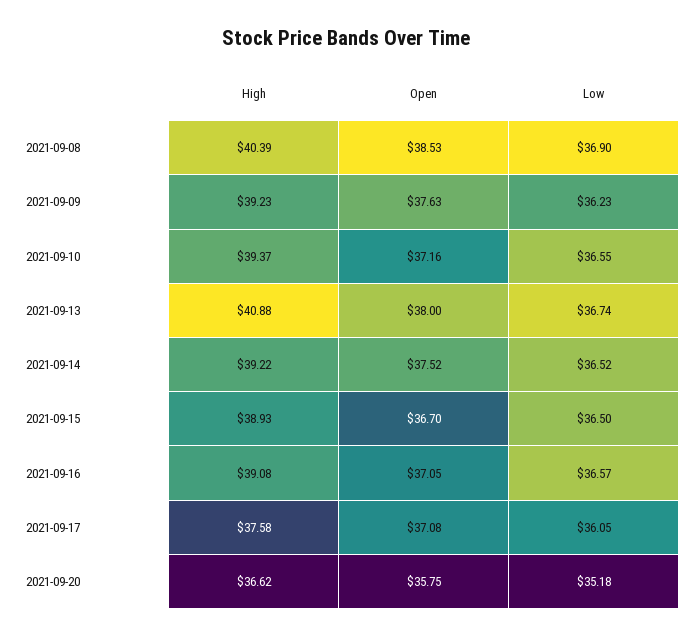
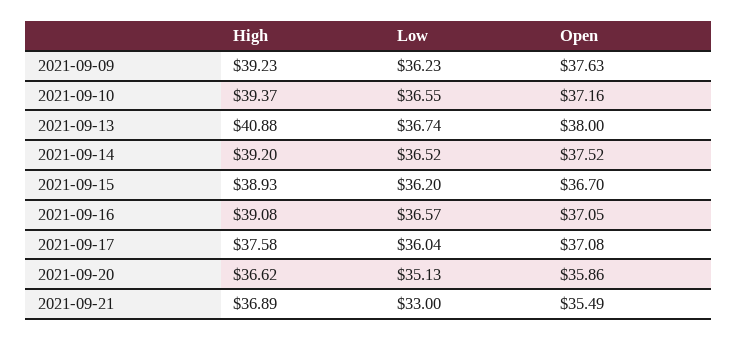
High, 2021-09-08: 40.39 -> none
Open, 2021-09-08: 38.53 -> none
Low, 2021-09-08: 36.9 -> none
High, 2021-09-14: 39.22 -> 39.2
Low, 2021-09-15: 36.5 -> 36.2
Low, 2021-09-17: 36.05 -> 36.04
Open, 2021-09-20: 35.75 -> 35.86
Low, 2021-09-20: 35.18 -> 35.13
High, 2021-09-21: none -> 36.89
Low, 2021-09-21: none -> 33
Open, 2021-09-21: none -> 35.49

